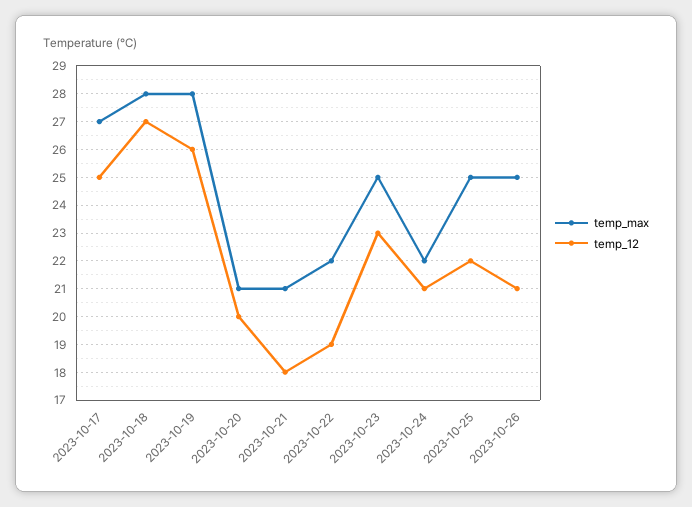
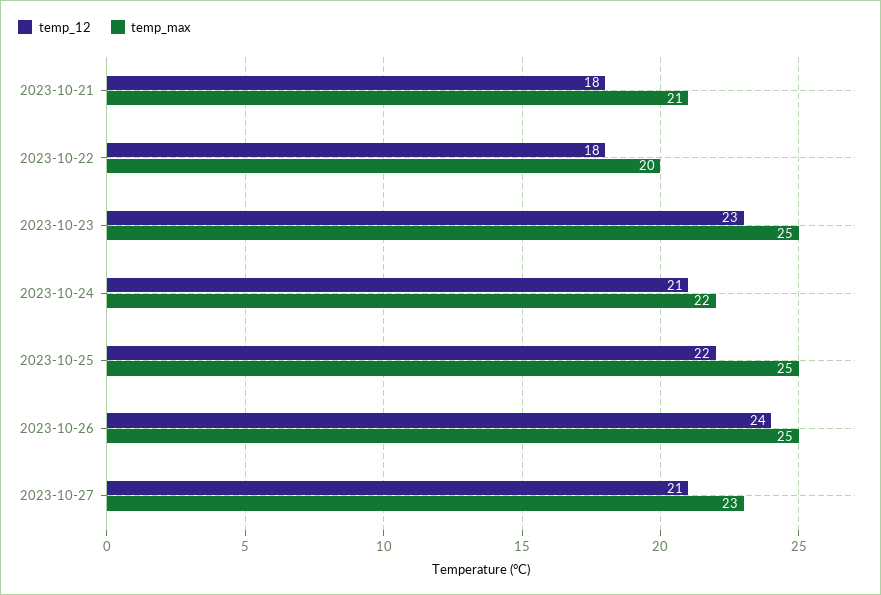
temp_max, 2023-10-17: 27 -> none
temp_12, 2023-10-17: 25 -> none
temp_max, 2023-10-18: 28 -> none
temp_12, 2023-10-18: 27 -> none
temp_max, 2023-10-19: 28 -> none
temp_12, 2023-10-19: 26 -> none
temp_max, 2023-10-20: 21 -> none
temp_12, 2023-10-20: 20 -> none
temp_max, 2023-10-22: 22 -> 20
temp_12, 2023-10-22: 19 -> 18
temp_12, 2023-10-26: 21 -> 24
temp_12, 2023-10-27: none -> 21
temp_max, 2023-10-27: none -> 23

